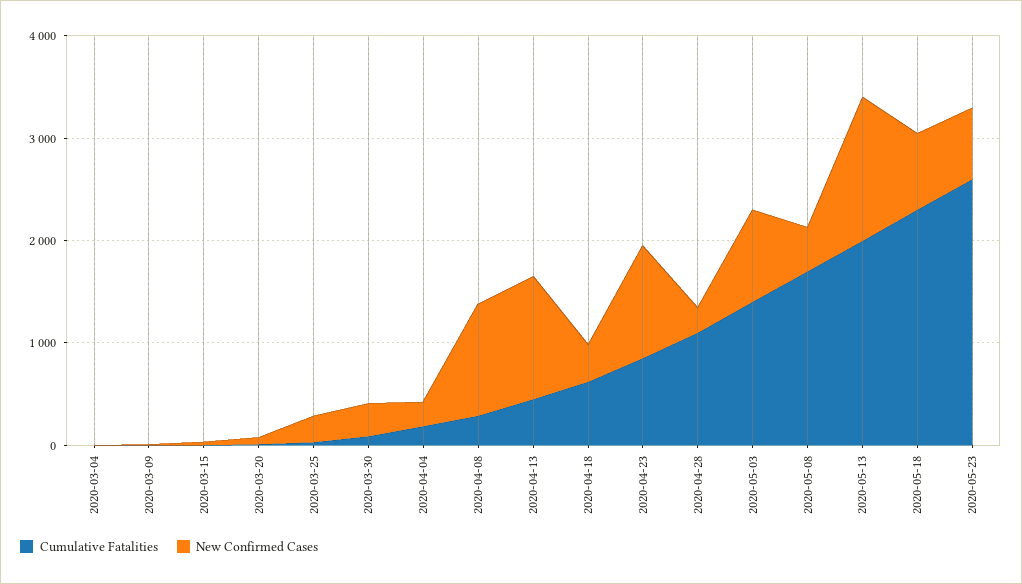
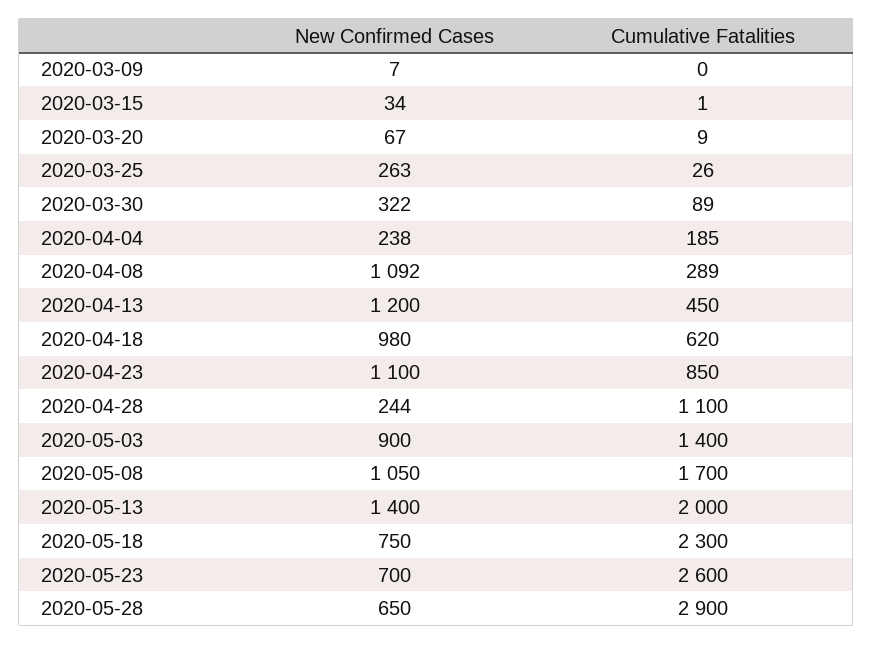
Cumulative Fatalities, 2020-03-04: 0 -> none
New Confirmed Cases, 2020-03-04: 0 -> none
New Confirmed Cases, 2020-04-18: 400 -> 980
New Confirmed Cases, 2020-05-08: 400 -> 1050
New Confirmed Cases, 2020-05-28: none -> 650
Cumulative Fatalities, 2020-05-28: none -> 2900

